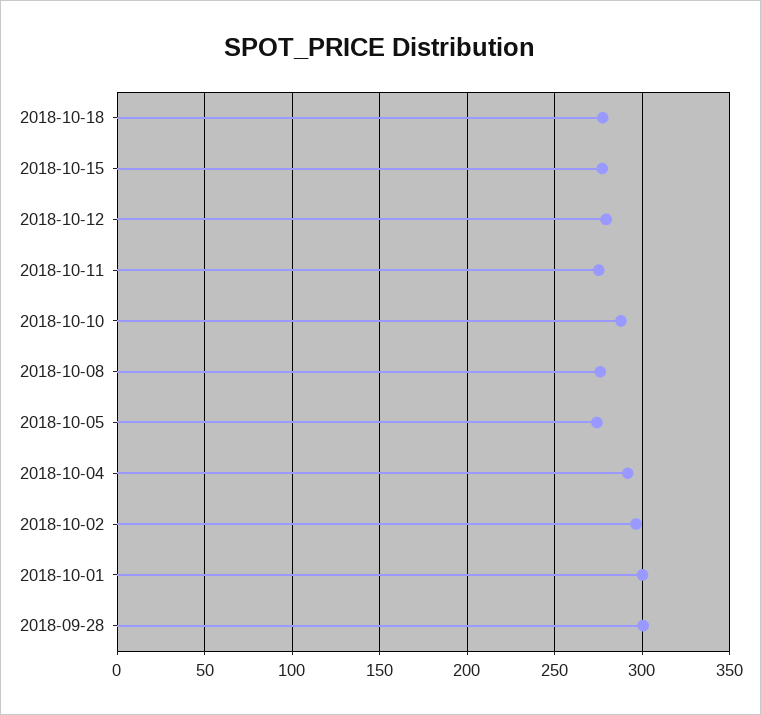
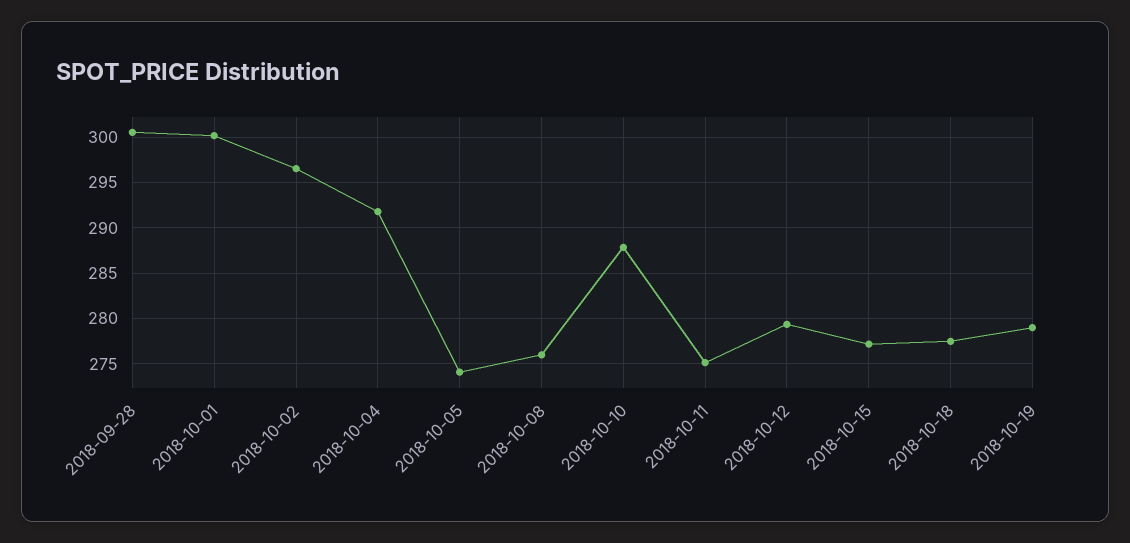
2018-10-19: none -> 279

